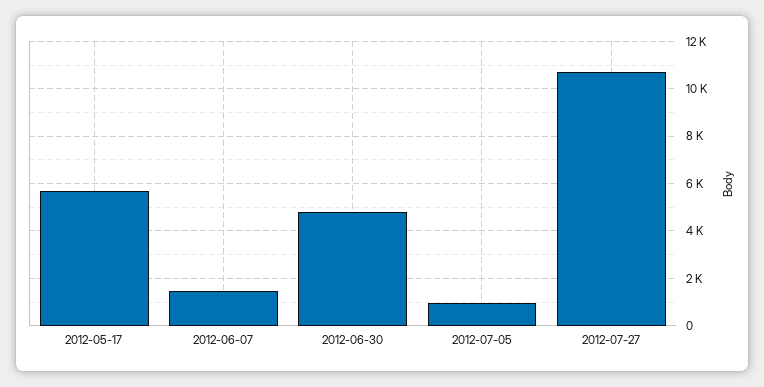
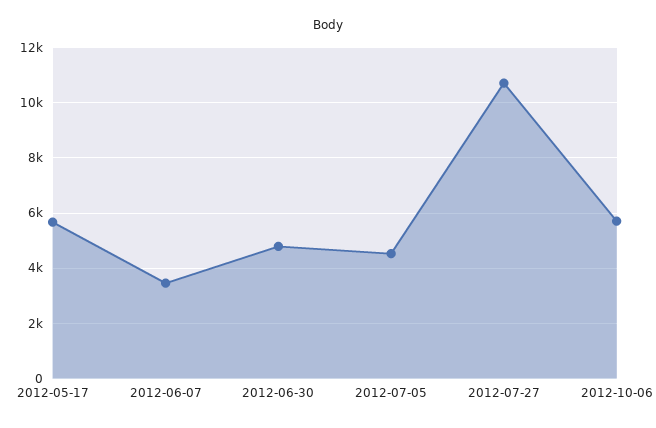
2012-06-07: 1500 -> 3500
2012-07-05: 1000 -> 4500
2012-10-06: none -> 5750

